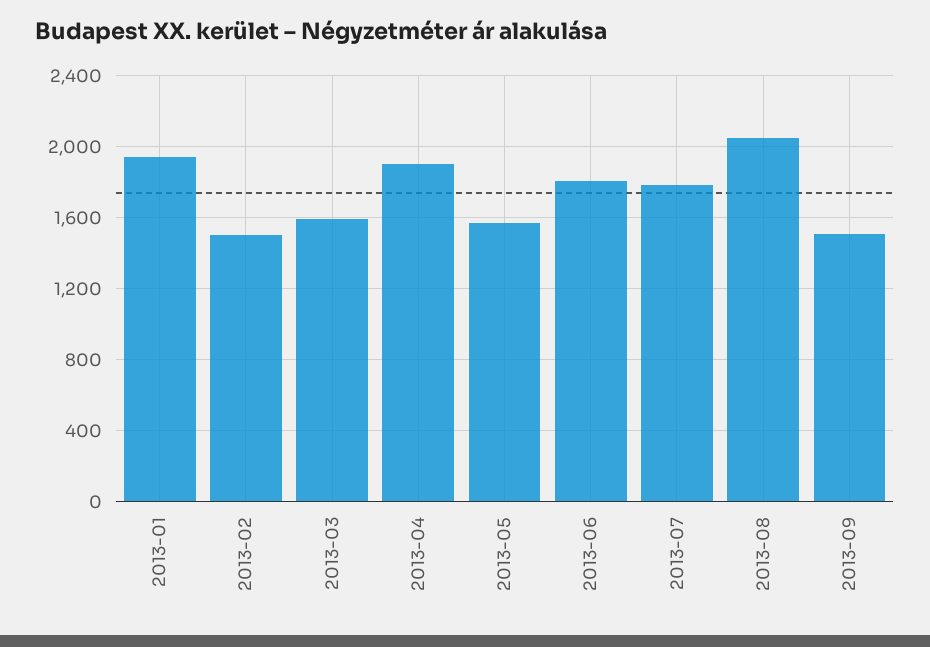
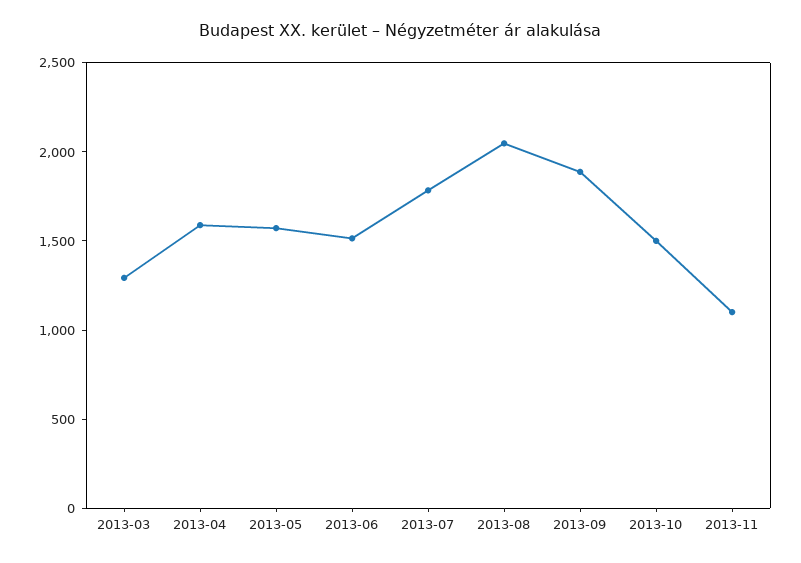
2013-01: 1950 -> none
2013-02: 1500 -> none
2013-03: 1600 -> 1300
2013-04: 1900 -> 1600
2013-06: 1800 -> 1500
2013-09: 1500 -> 1900
2013-10: none -> 1500
2013-11: none -> 1100

